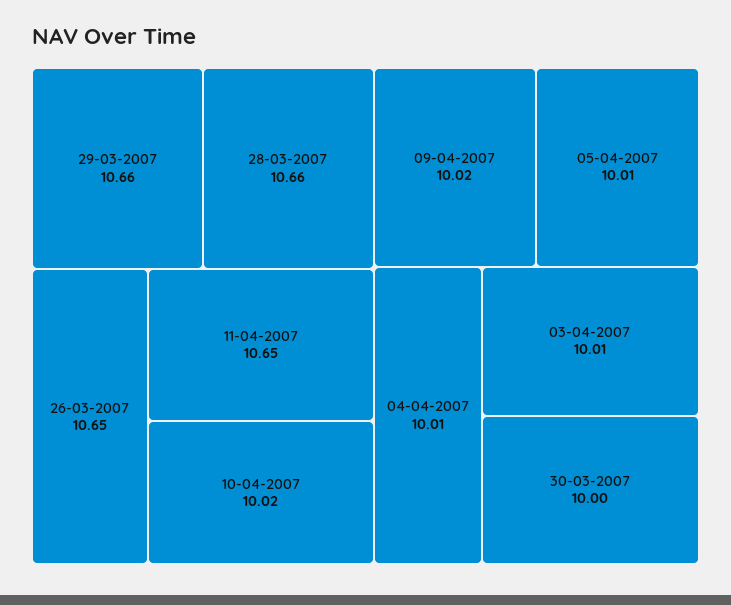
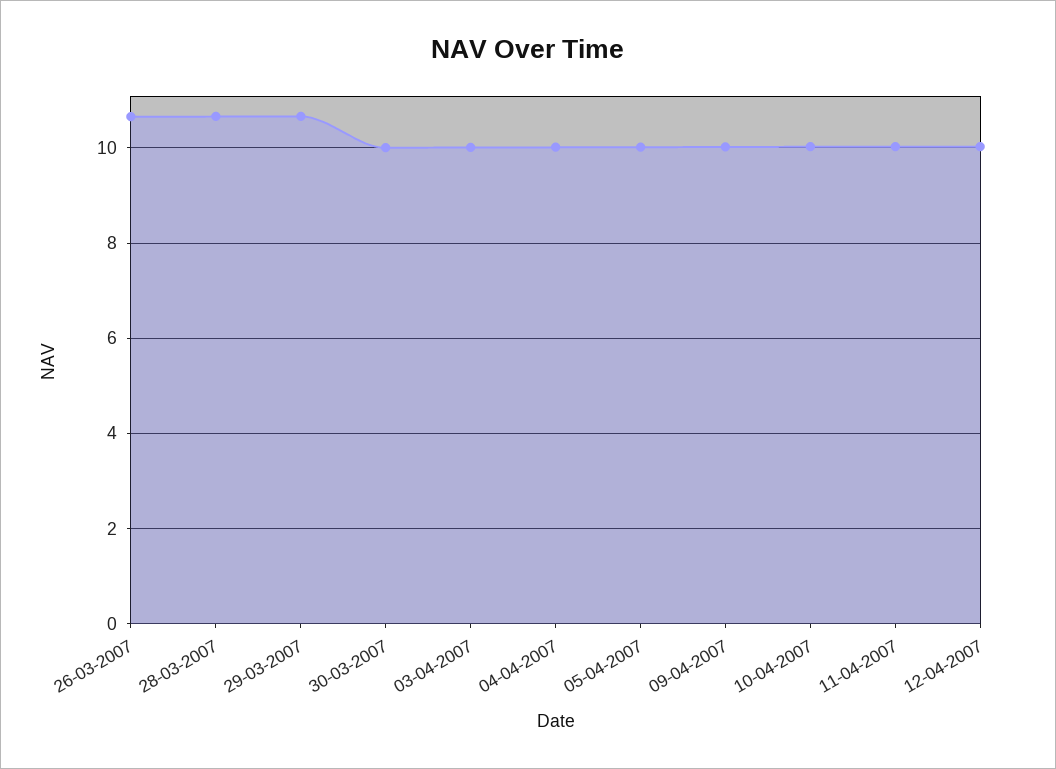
11-04-2007: 10.65 -> 10
12-04-2007: none -> 10

